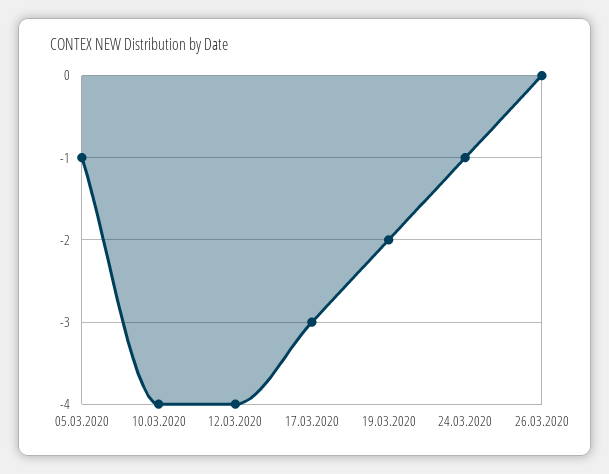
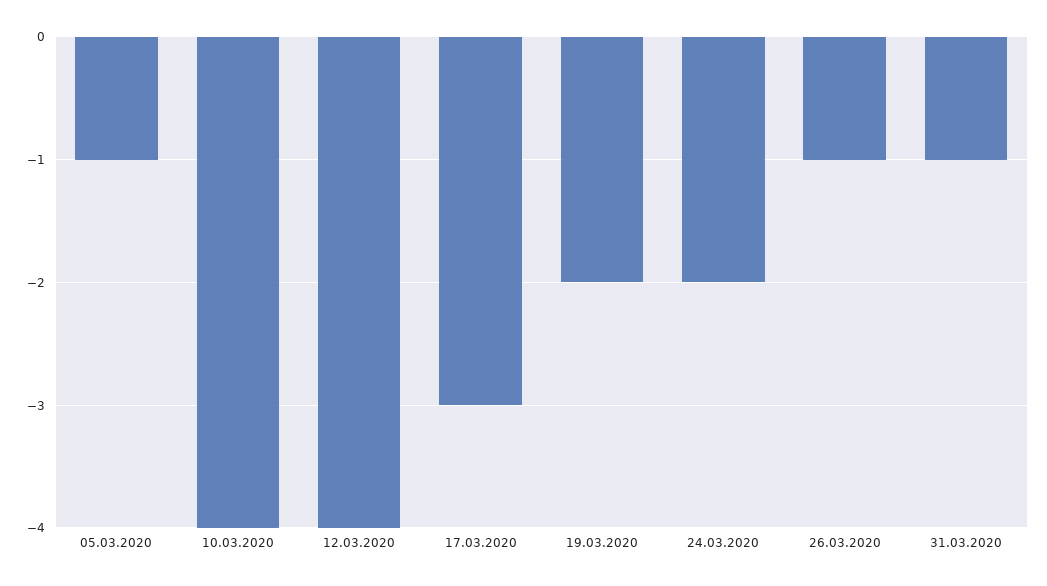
24.03.2020: -1 -> -2
26.03.2020: 0 -> -1
31.03.2020: none -> -1

